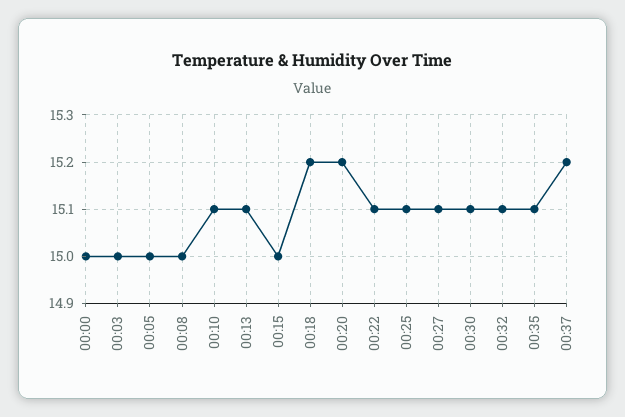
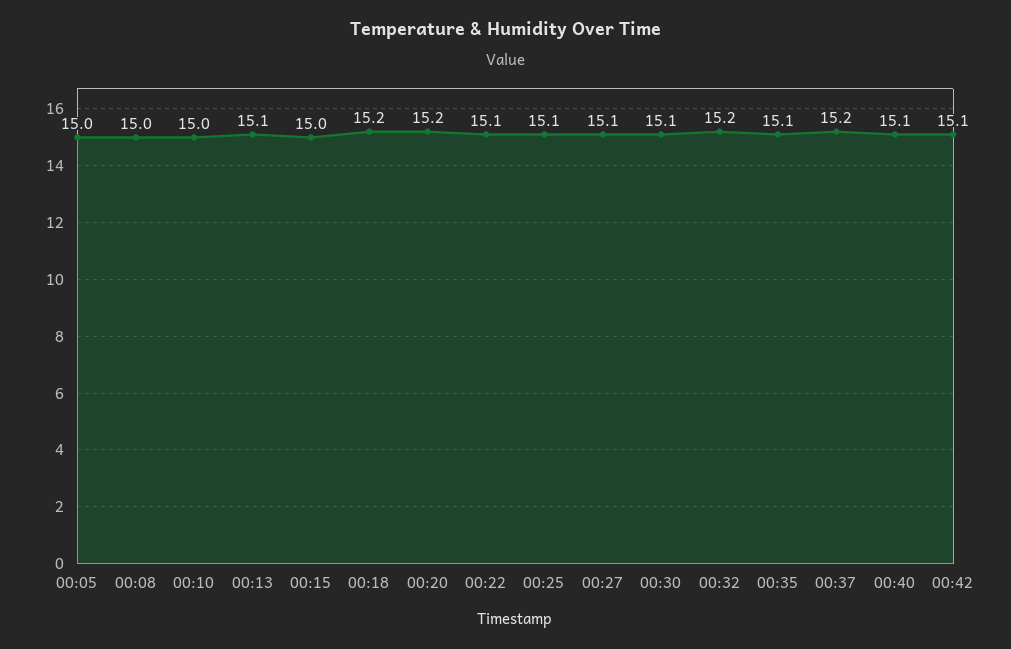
00:00: 15 -> none
00:03: 15 -> none
00:10: 15.1 -> 15
00:32: 15.1 -> 15.2
00:40: none -> 15.1
00:42: none -> 15.1

